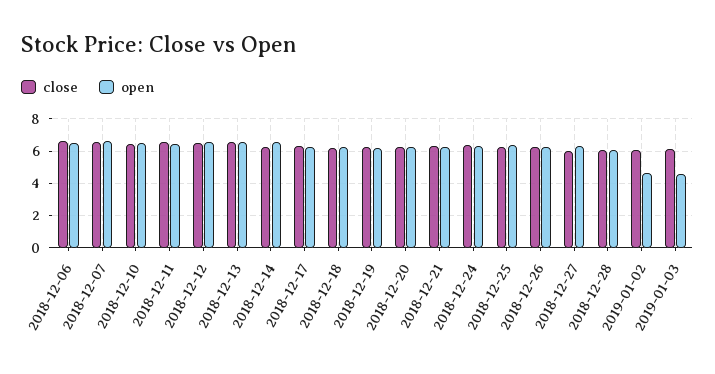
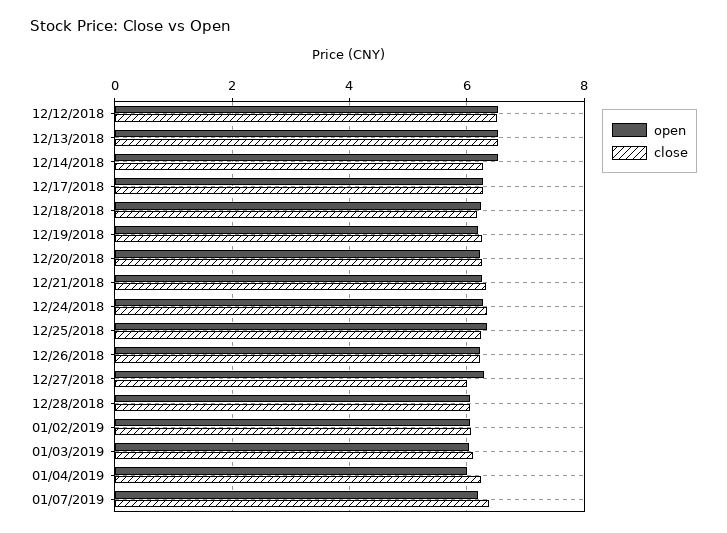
close, 2018-12-06: 6.5 -> none
open, 2018-12-06: 6.5 -> none
close, 2018-12-07: 6.5 -> none
open, 2018-12-07: 6.5 -> none
close, 2018-12-10: 6.5 -> none
open, 2018-12-10: 6.5 -> none
close, 2018-12-11: 6.5 -> none
open, 2018-12-11: 6.5 -> none
open, 2019-01-02: 4.5 -> 6
open, 2019-01-03: 4.5 -> 6
open, 01/04/2019: none -> 6
close, 01/04/2019: none -> 6.2
open, 01/07/2019: none -> 6.2
close, 01/07/2019: none -> 6.4

